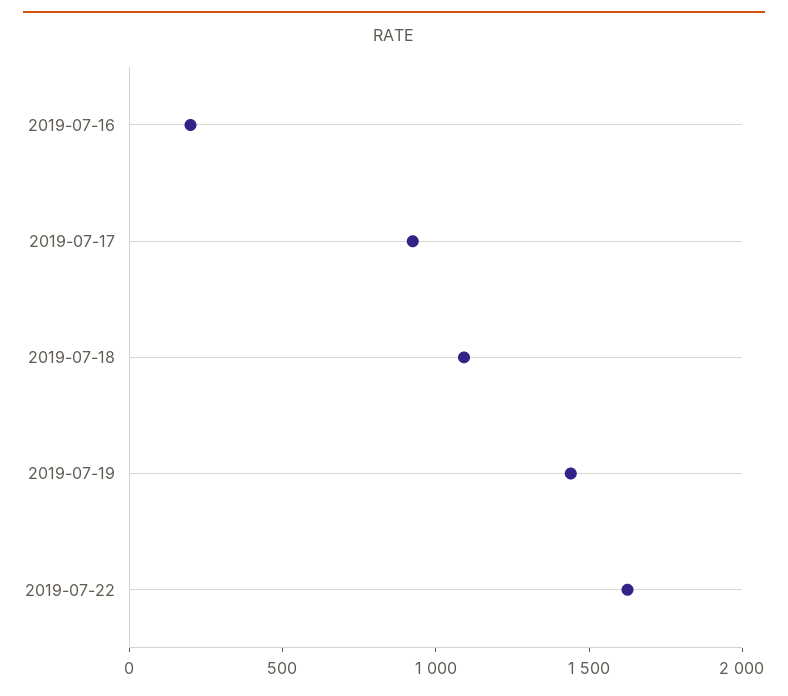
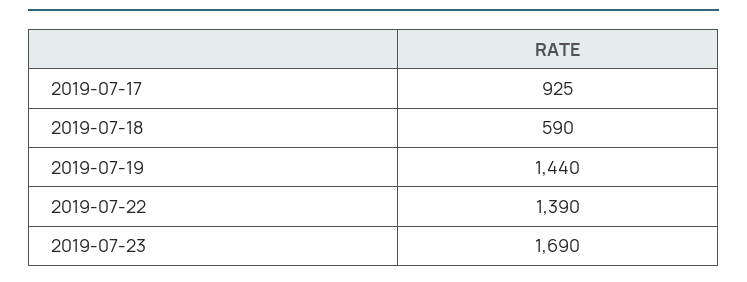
2019-07-16: 200 -> none
2019-07-18: 1100 -> 590
2019-07-22: 1600 -> 1390
2019-07-23: none -> 1690

